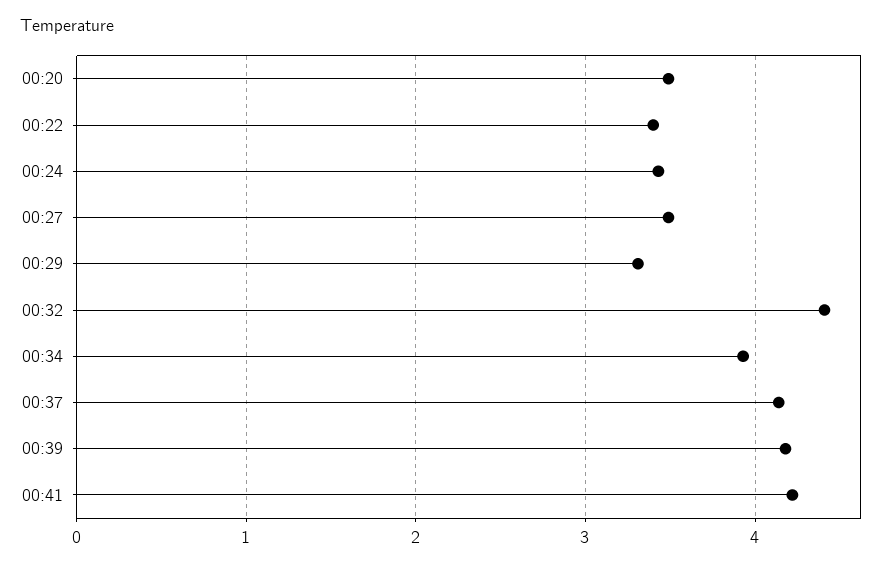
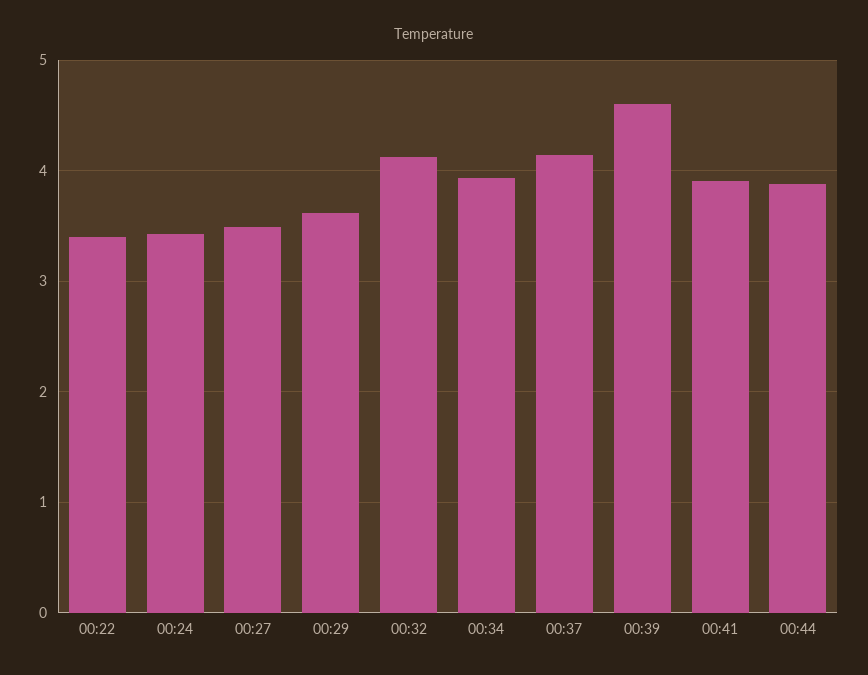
00:20: 3.5 -> none
00:29: 3.3 -> 3.6
00:32: 4.4 -> 4.1
00:39: 4.2 -> 4.6
00:41: 4.2 -> 3.9
00:44: none -> 3.9

